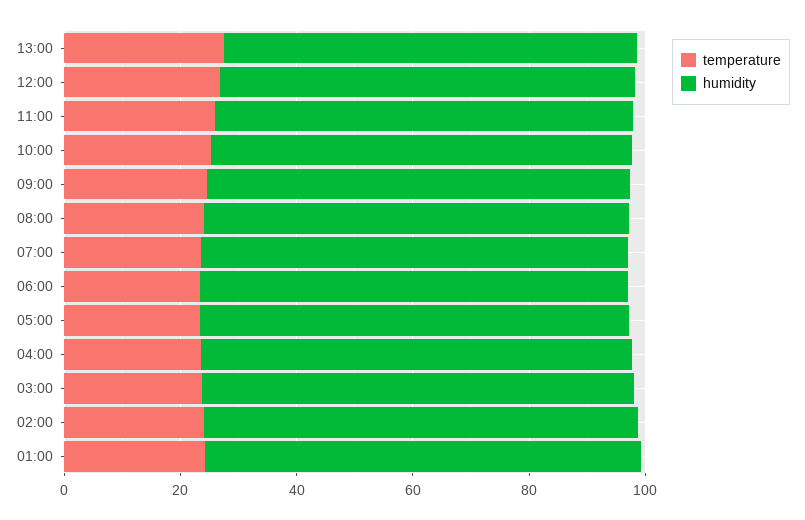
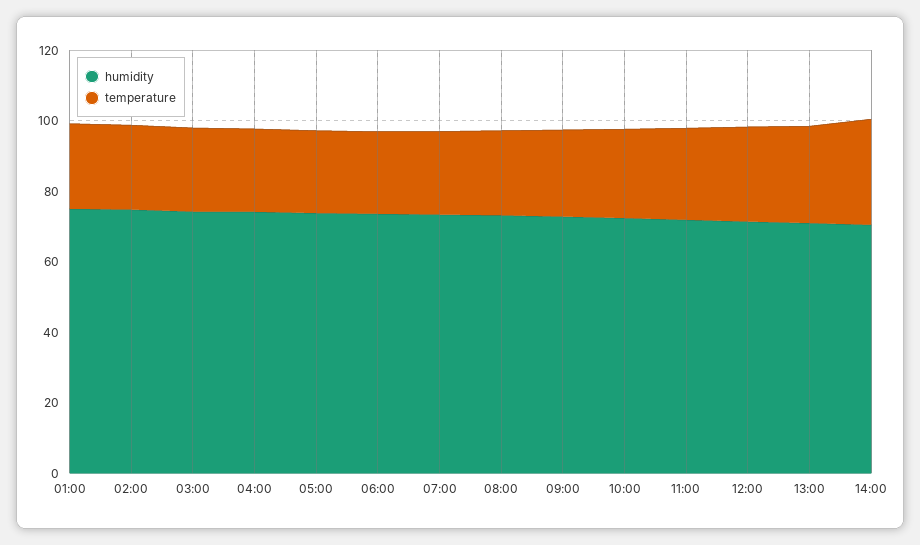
humidity, 14:00: none -> 70
temperature, 14:00: none -> 30

